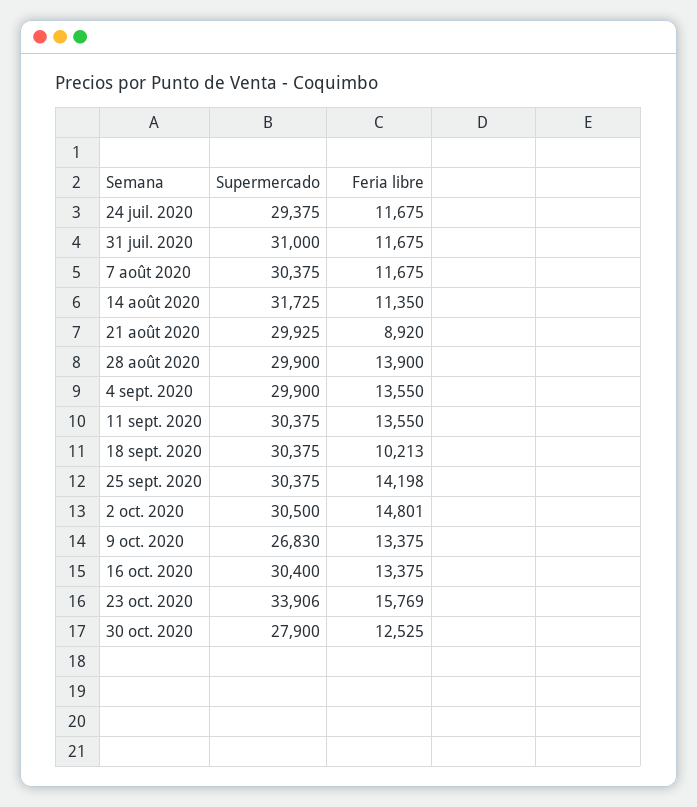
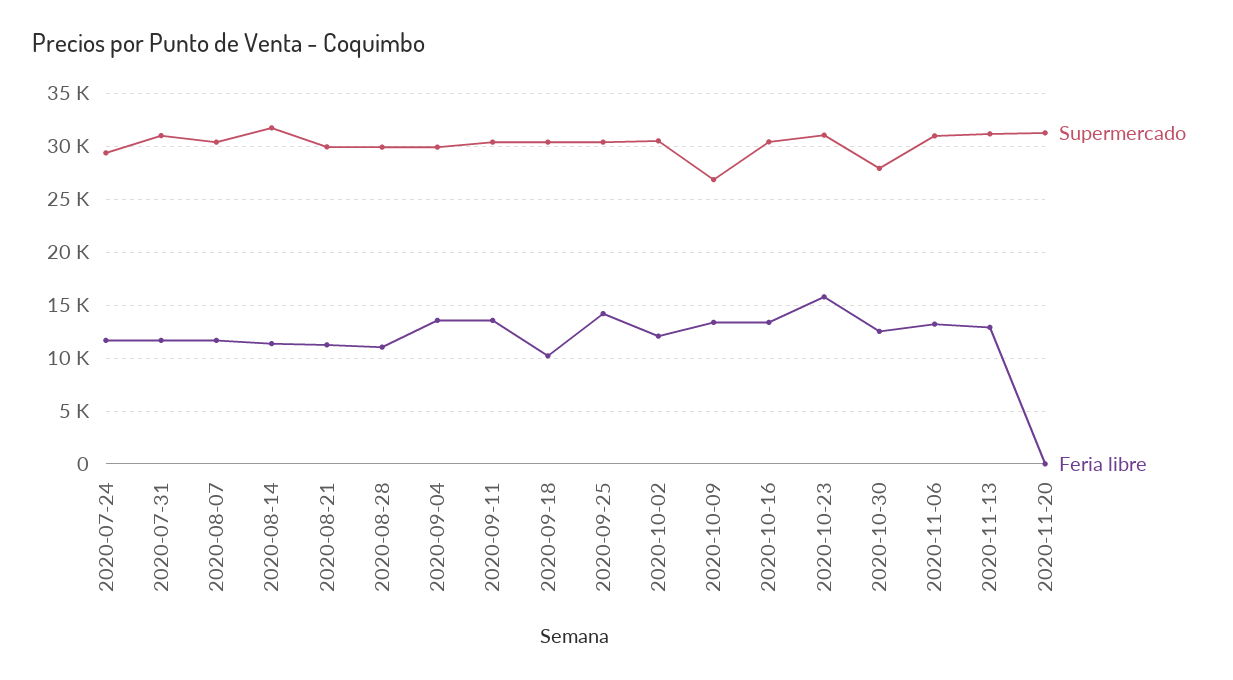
Feria libre, 21 août 2020: 8920 -> 11000
Feria libre, 28 août 2020: 13900 -> 11000
Feria libre, 2 oct. 2020: 14801 -> 12000
Supermercado, 23 oct. 2020: 33906 -> 31000
Supermercado, 2020-11-06: none -> 31000
Feria libre, 2020-11-06: none -> 13000
Supermercado, 2020-11-13: none -> 31000
Feria libre, 2020-11-13: none -> 13000
Supermercado, 2020-11-20: none -> 31000
Feria libre, 2020-11-20: none -> 0

